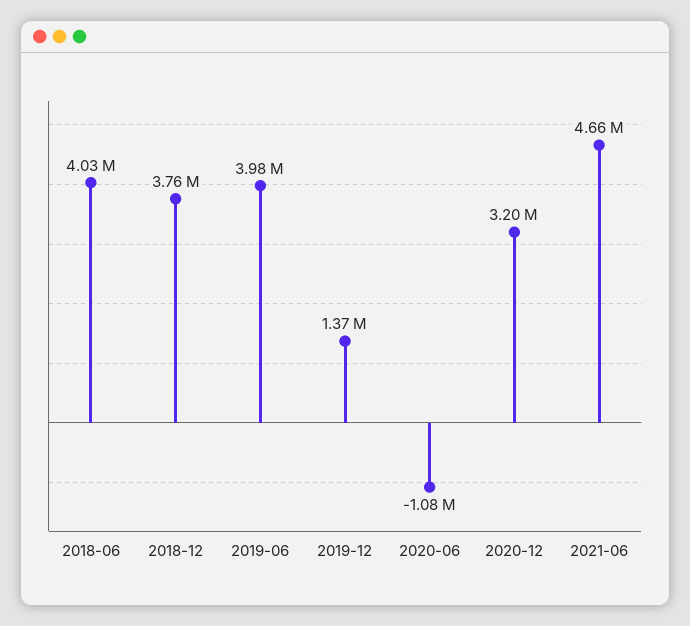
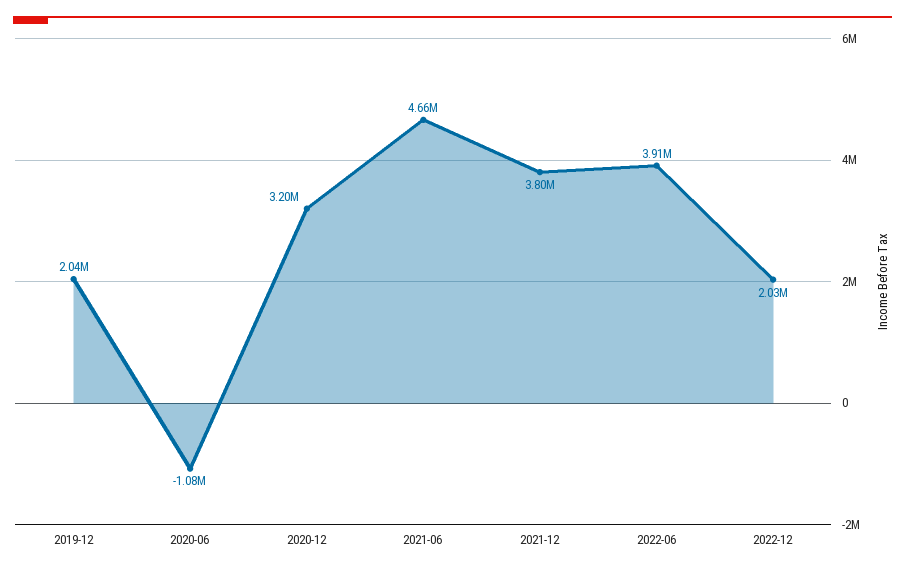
2018-06: 4030000 -> none
2018-12: 3760000 -> none
2019-06: 3980000 -> none
2019-12: 1370000 -> 2040000
2021-12: none -> 3800000
2022-06: none -> 3910000
2022-12: none -> 2030000

